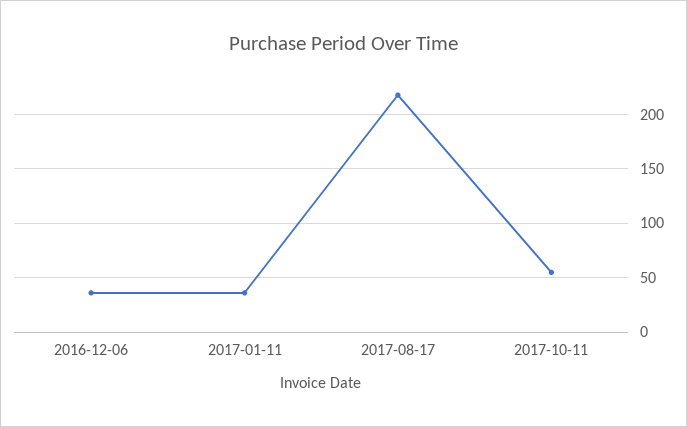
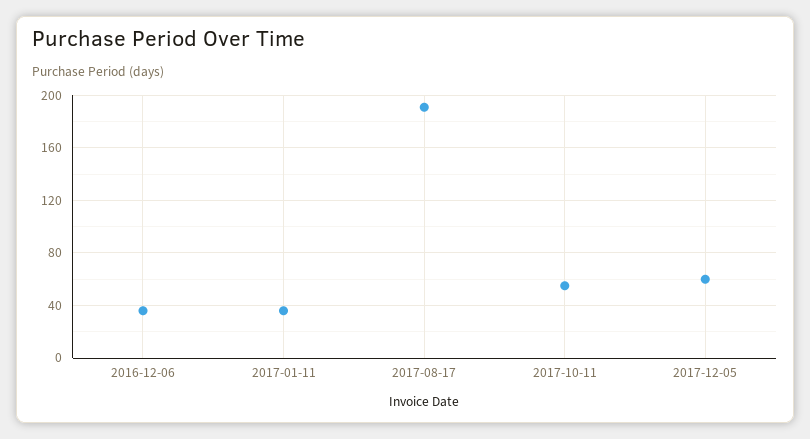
2017-08-17: 220 -> 190
2017-12-05: none -> 60

